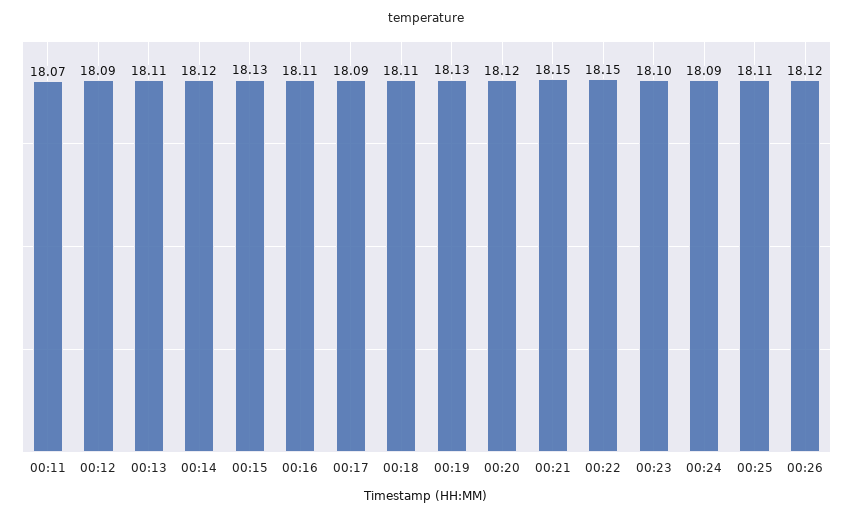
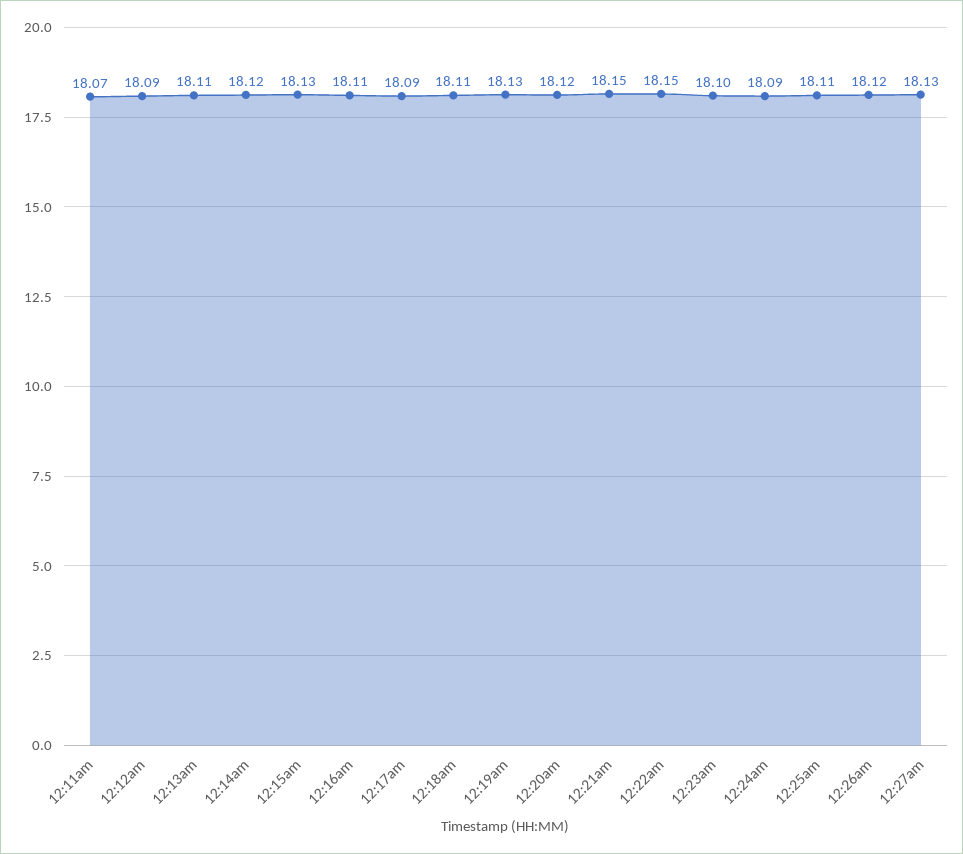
12:27am: none -> 18.13

